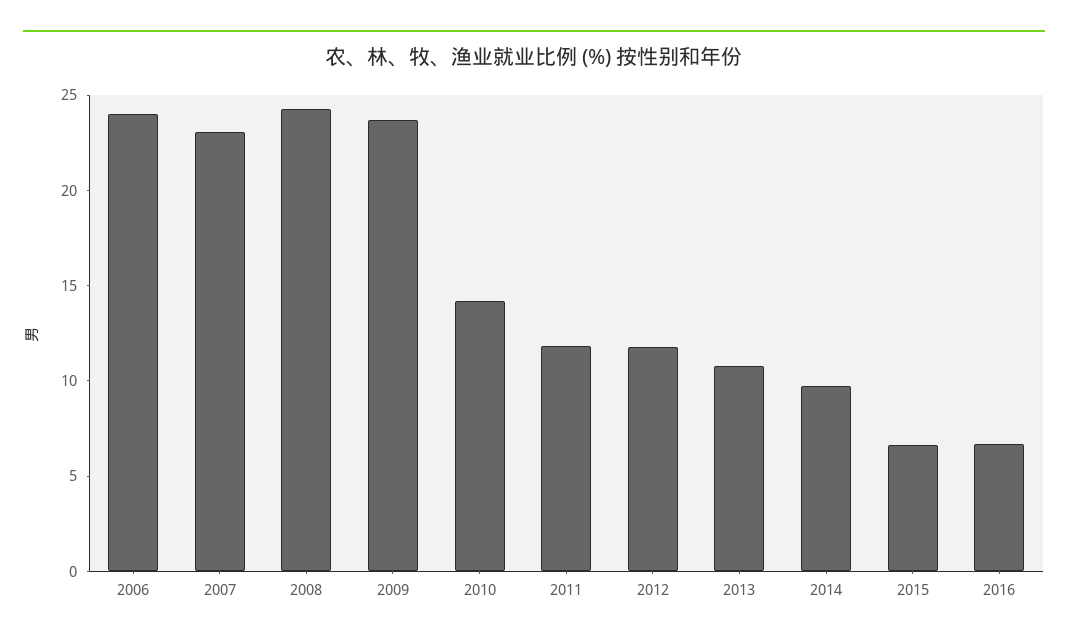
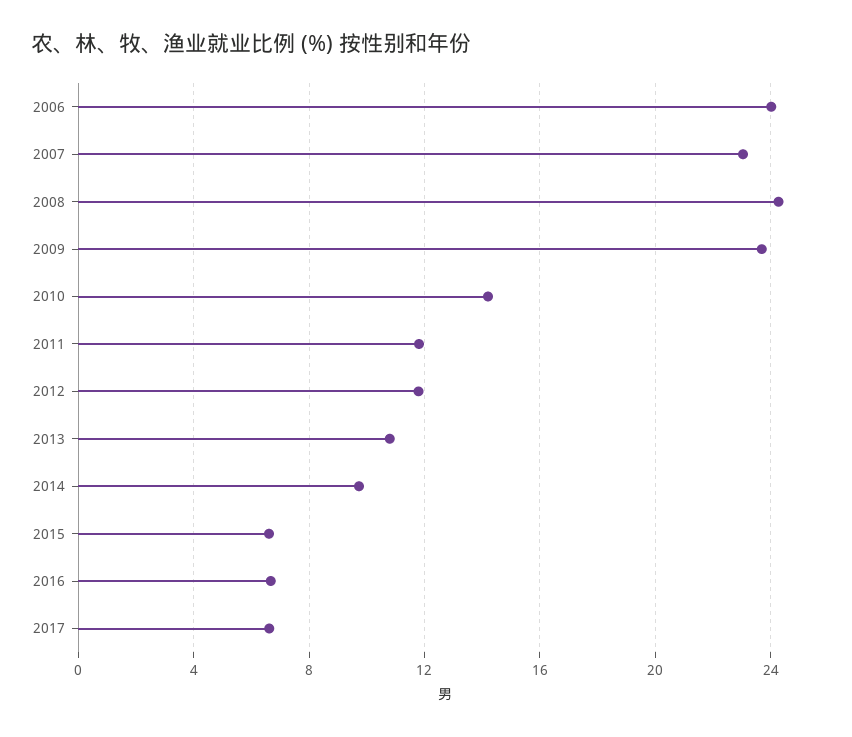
2017: none -> 6.5

